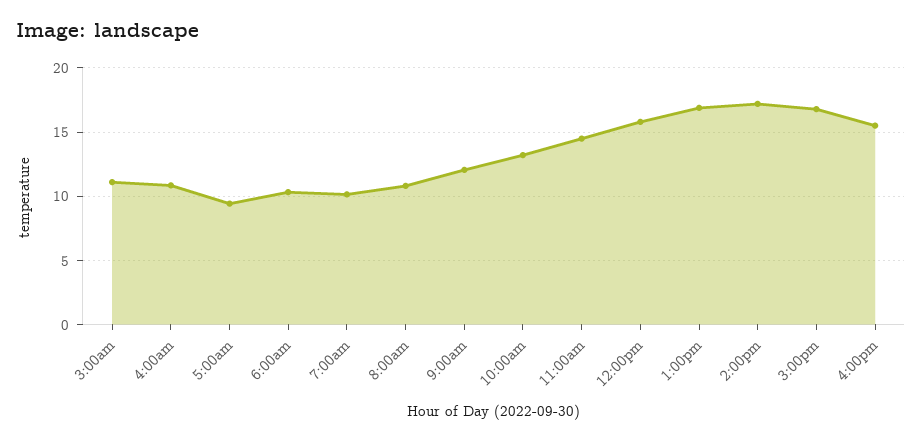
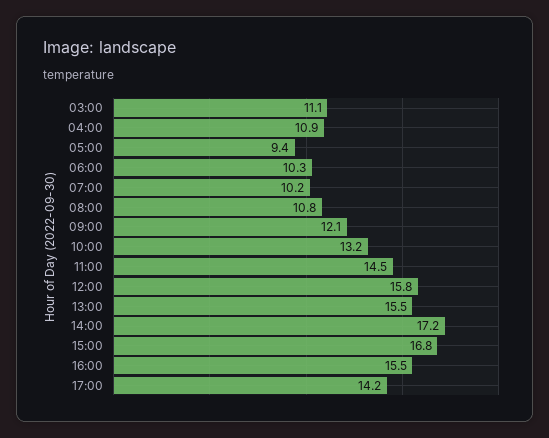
1:00pm: 17 -> 15.5
17:00: none -> 14.2

